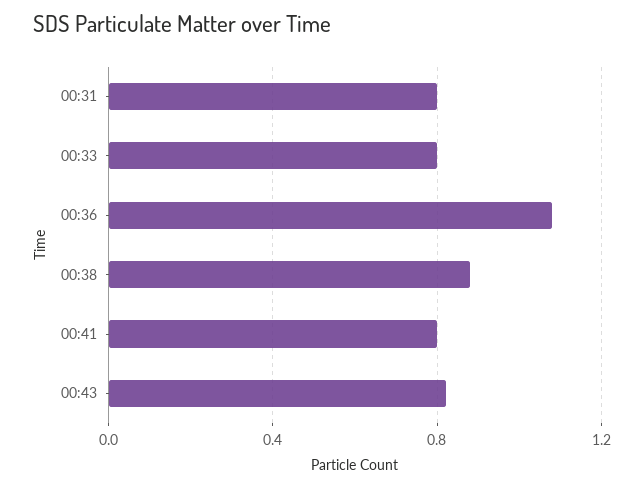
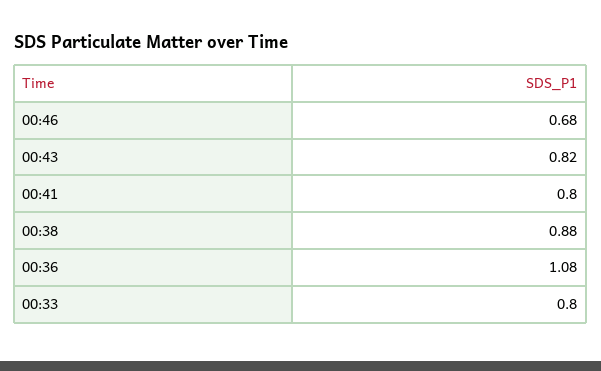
00:31: 0.8 -> none
00:46: none -> 0.68

